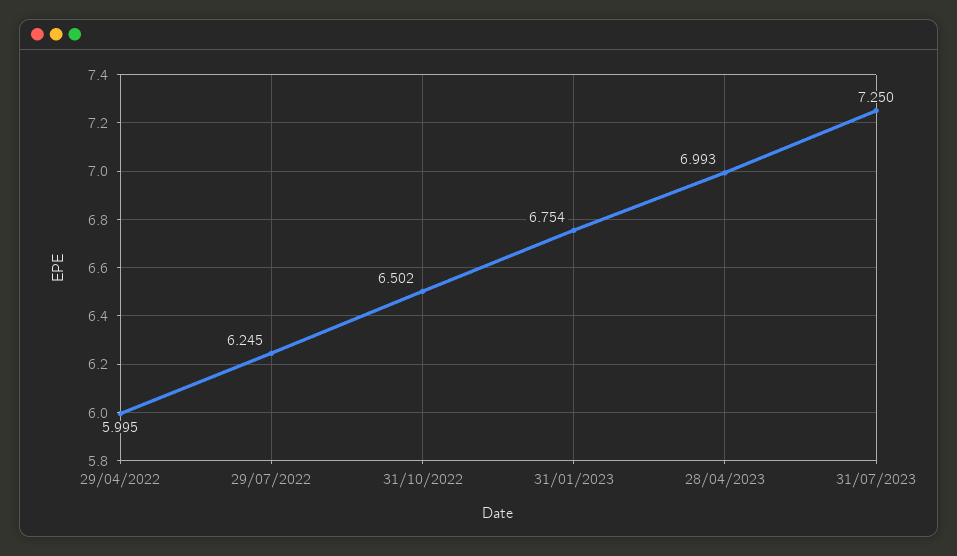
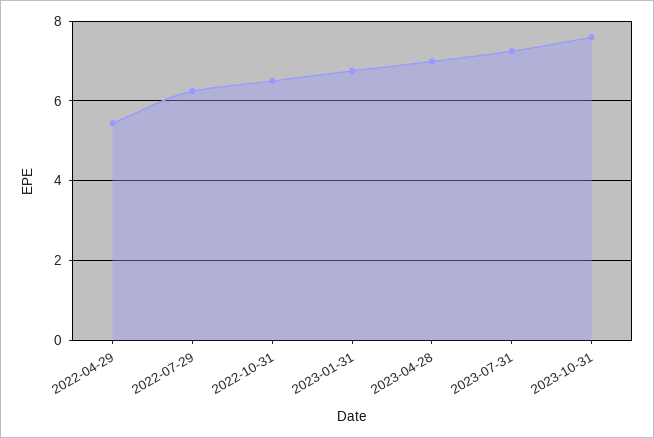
29/04/2022: 5.995 -> 5.4
2023-10-31: none -> 7.6

